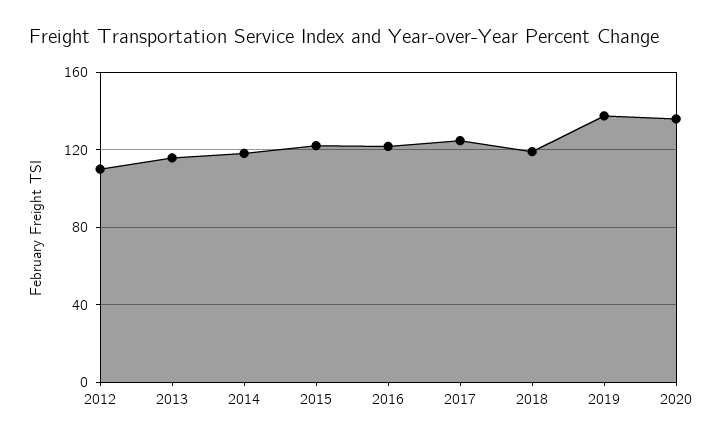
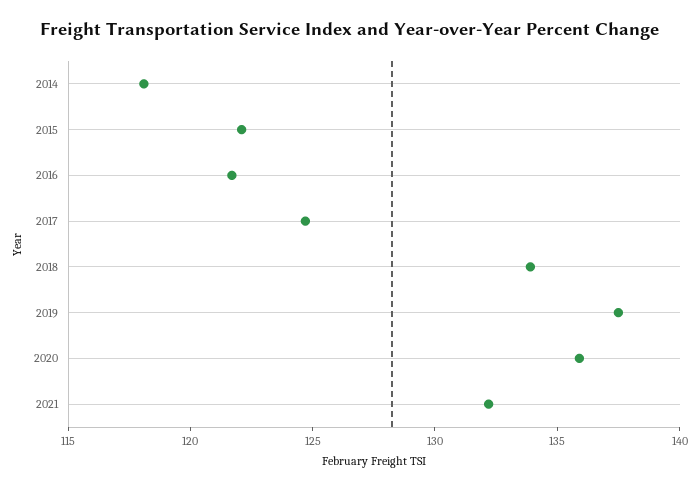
2012: 110 -> none
2013: 115 -> none
2018: 120 -> 134
2021: none -> 132

